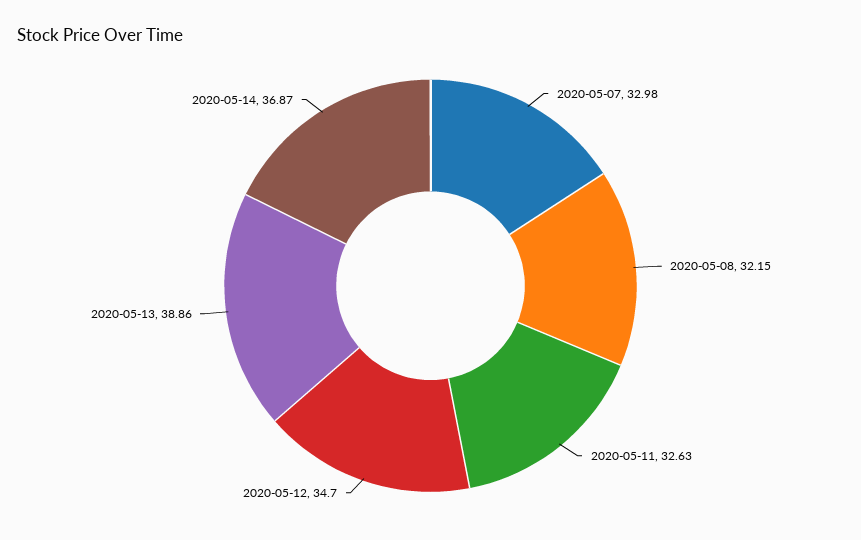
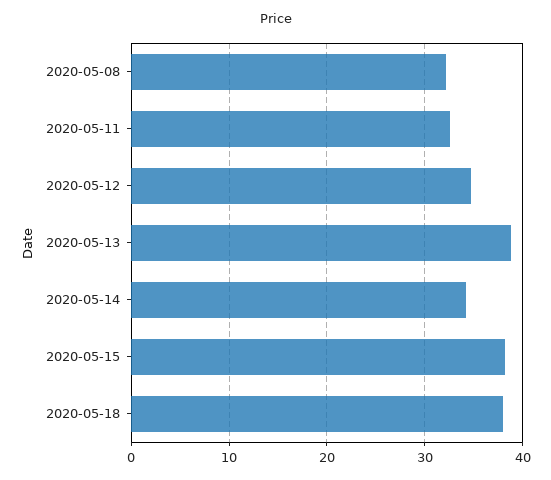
2020-05-07: 32.98 -> none
2020-05-14: 36.87 -> 34
2020-05-15: none -> 38
2020-05-18: none -> 38

